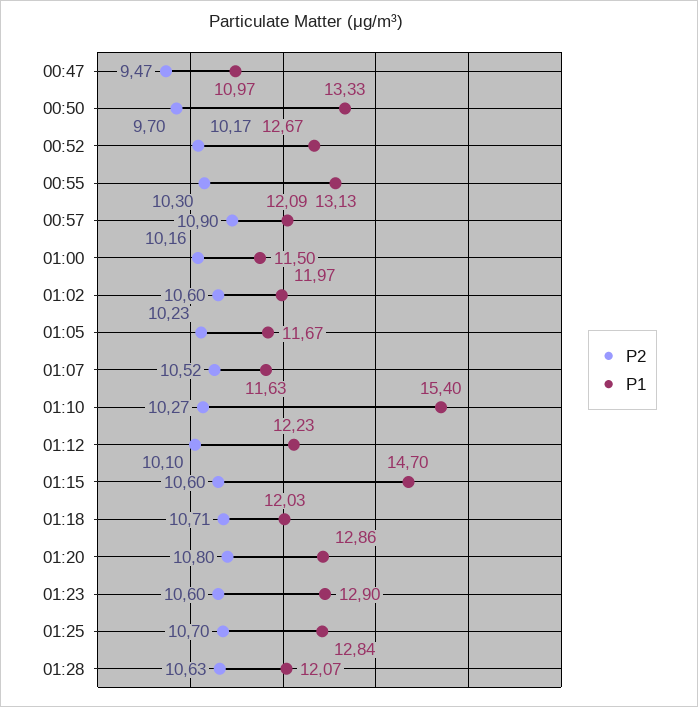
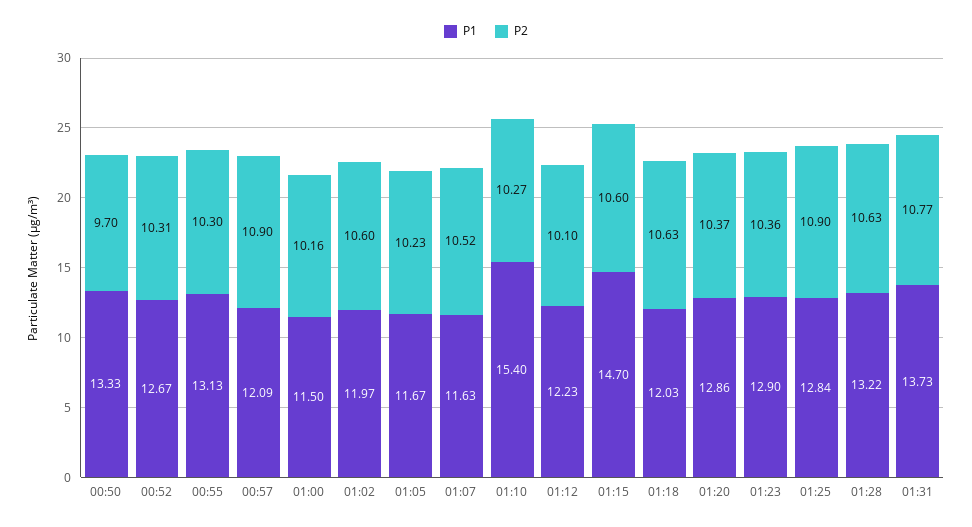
P2, 00:47: 9.47 -> none
P1, 00:47: 10.97 -> none
P2, 00:52: 10.17 -> 10.31
P2, 01:18: 10.71 -> 10.63
P2, 01:20: 10.8 -> 10.37
P2, 01:23: 10.6 -> 10.36
P2, 01:25: 10.7 -> 10.9
P1, 01:28: 12.07 -> 13.22
P1, 01:31: none -> 13.73
P2, 01:31: none -> 10.77

